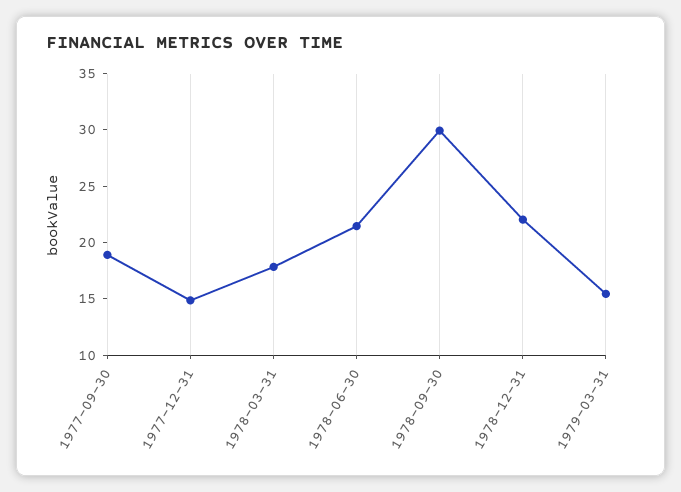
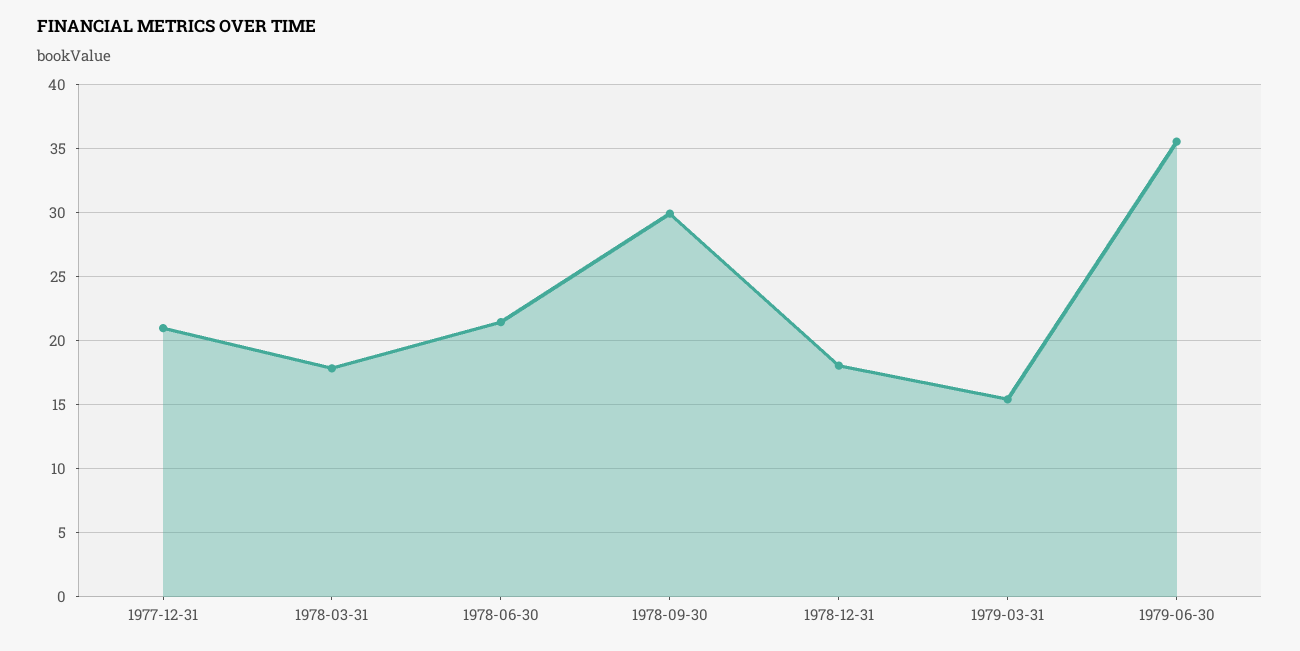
1977-09-30: 19 -> none
1977-12-31: 15 -> 21
1978-12-31: 22 -> 18
1979-06-30: none -> 35.5

